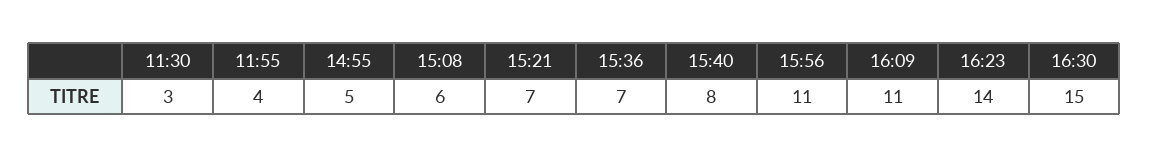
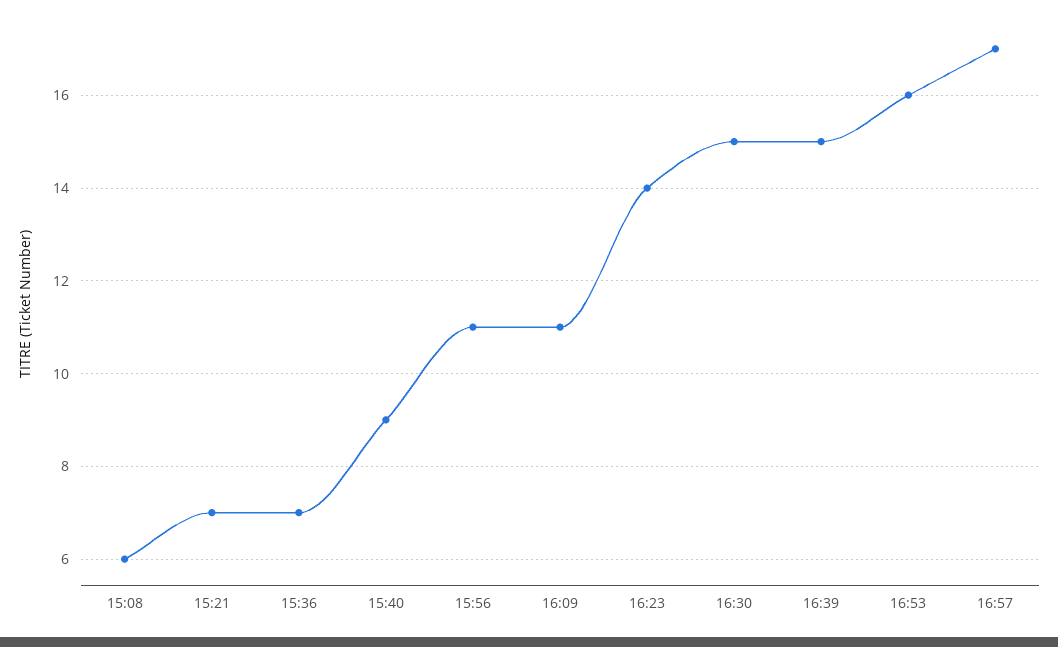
11:30: 3 -> none
11:55: 4 -> none
14:55: 5 -> none
15:40: 8 -> 9
16:39: none -> 15
16:53: none -> 16
16:57: none -> 17

